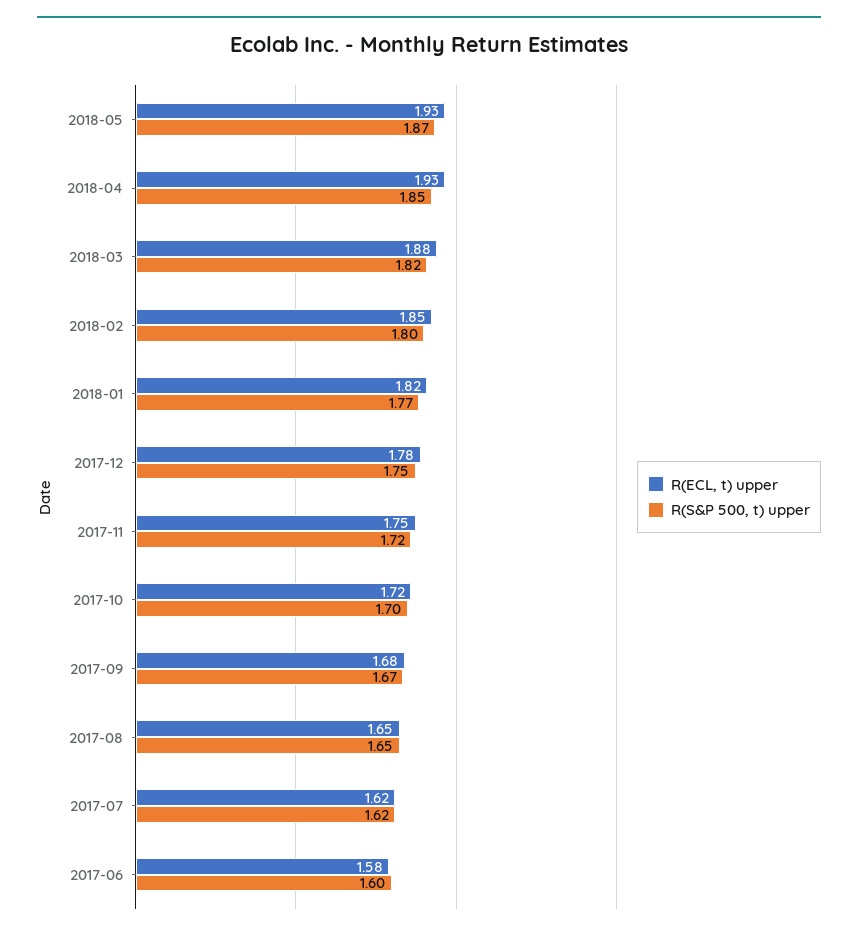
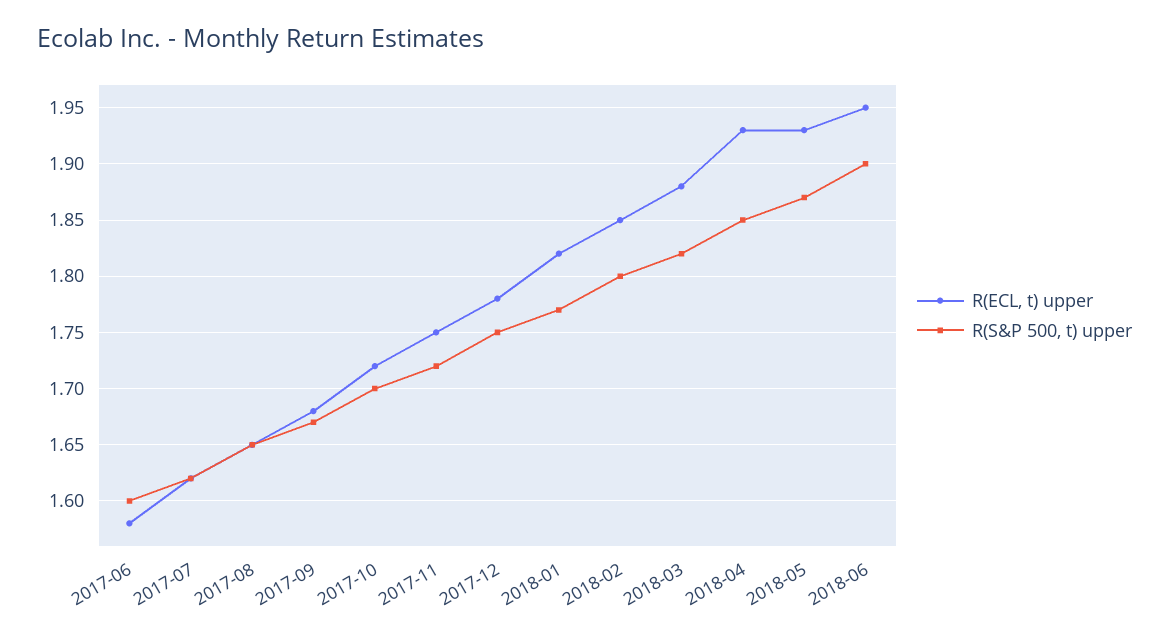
R(ECL, t) upper, 2018-06: none -> 1.95
R(S&P 500, t) upper, 2018-06: none -> 1.9

